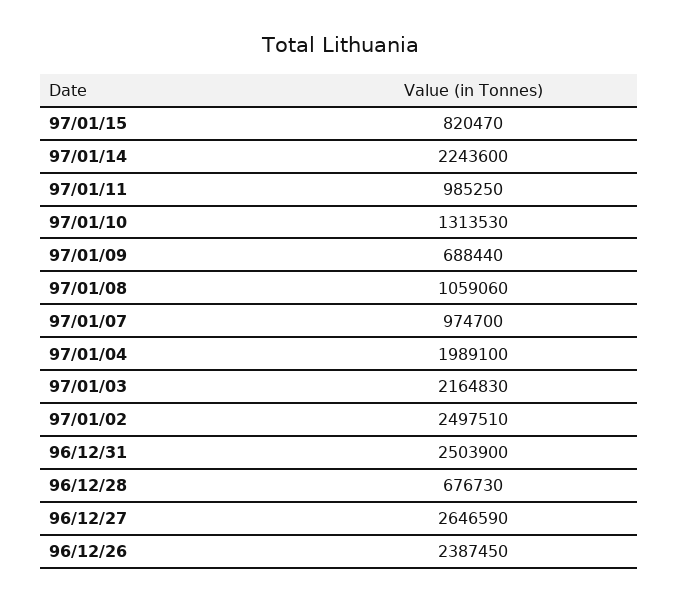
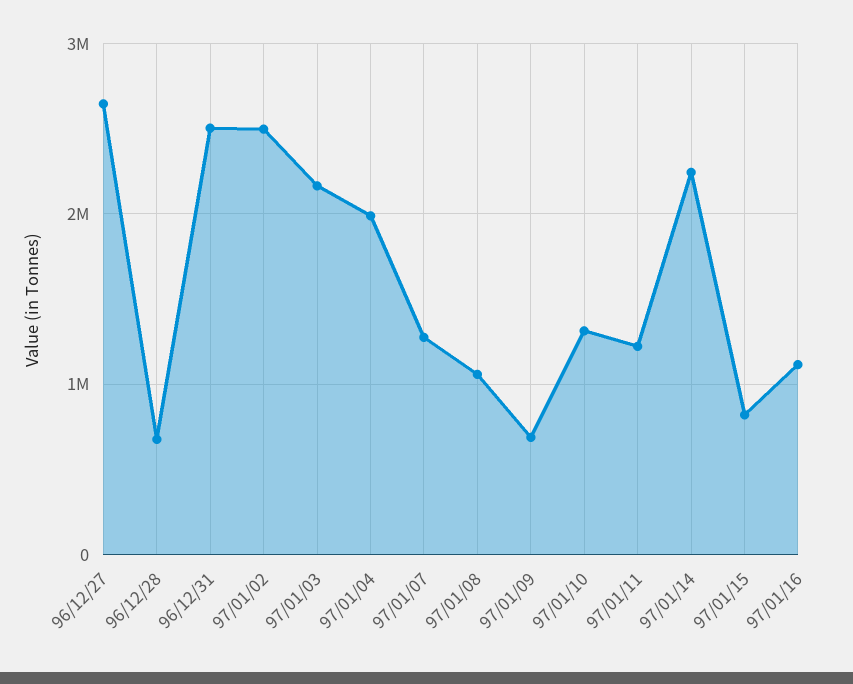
97/01/11: 985250 -> 1200000
97/01/07: 974700 -> 1300000
96/12/26: 2387450 -> none
97/01/16: none -> 1100000

